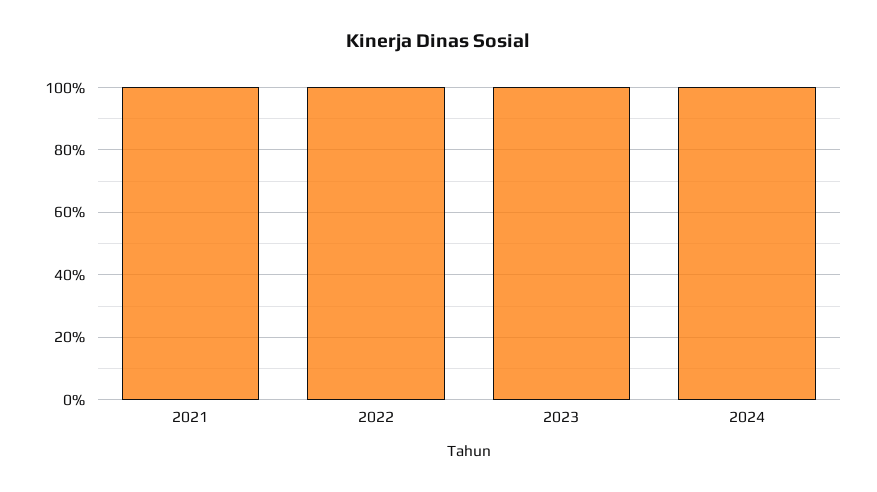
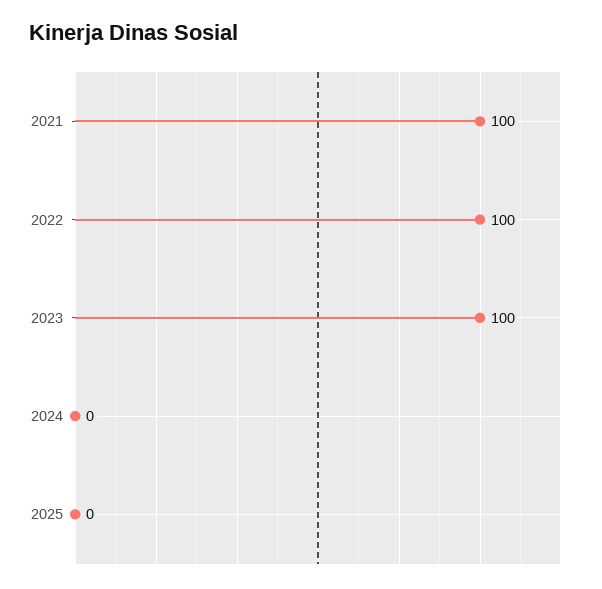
2024: 100 -> 0
2025: none -> 0

